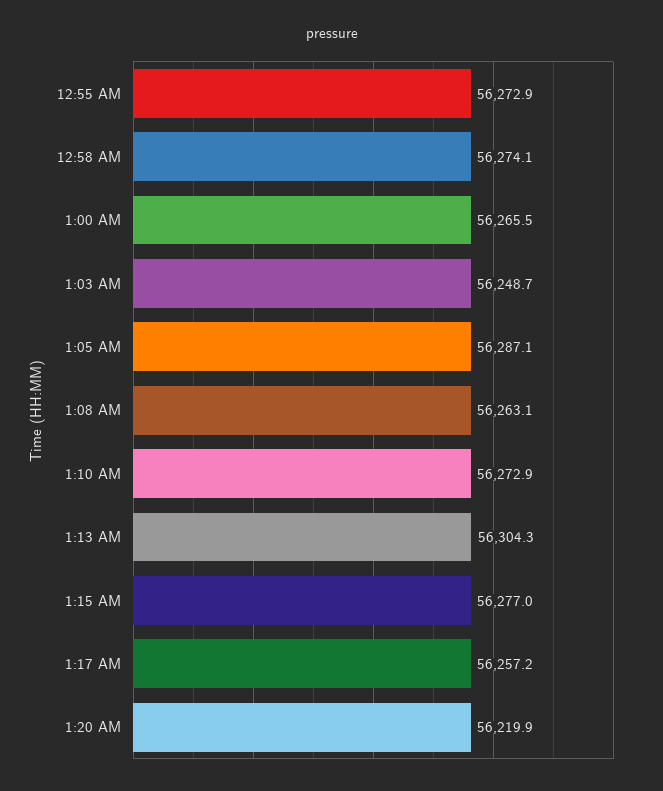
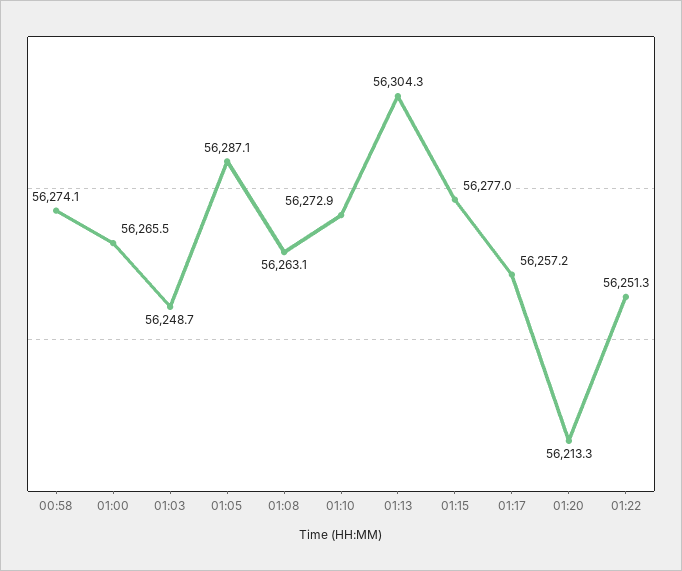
12:55 AM: 56272.9 -> none
1:20 AM: 56219.9 -> 56213.3
01:22: none -> 56251.3

